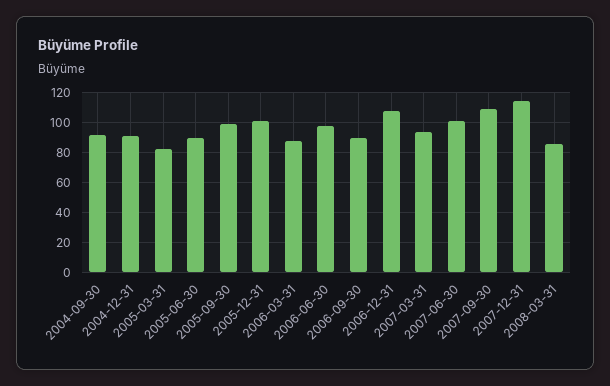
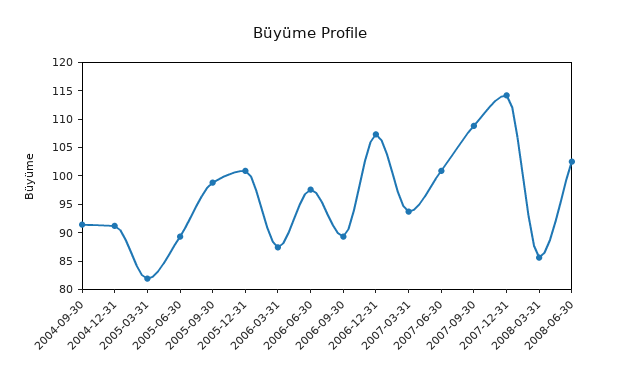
2008-06-30: none -> 102.5

